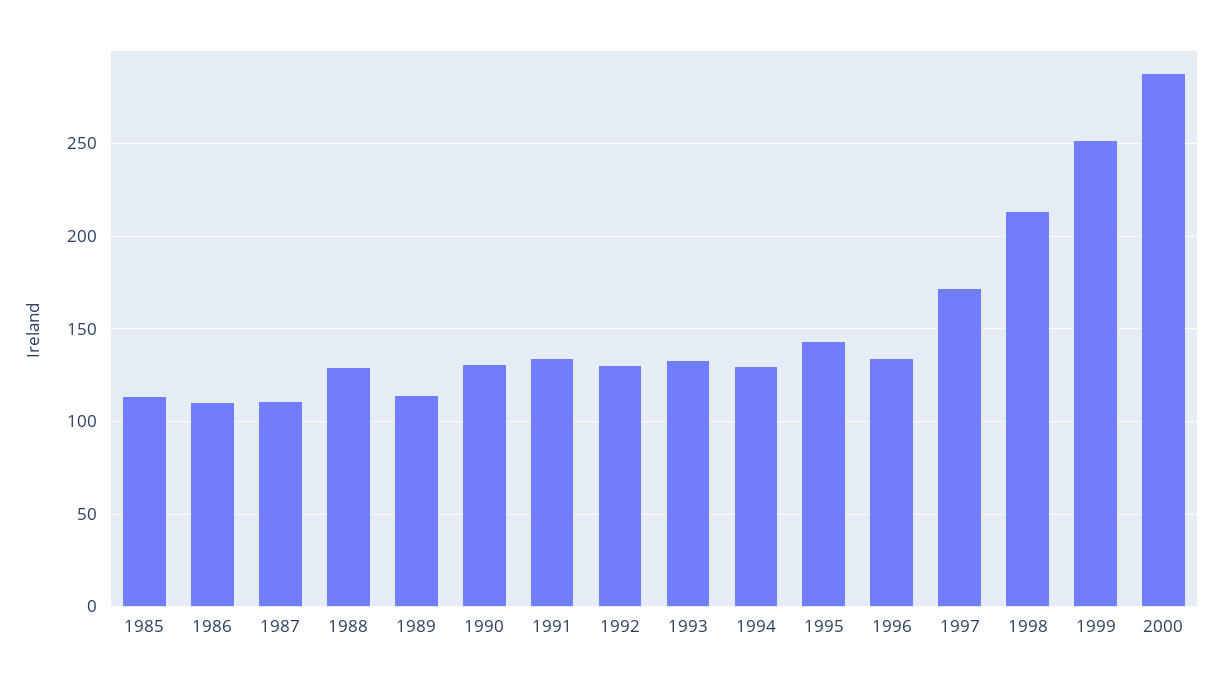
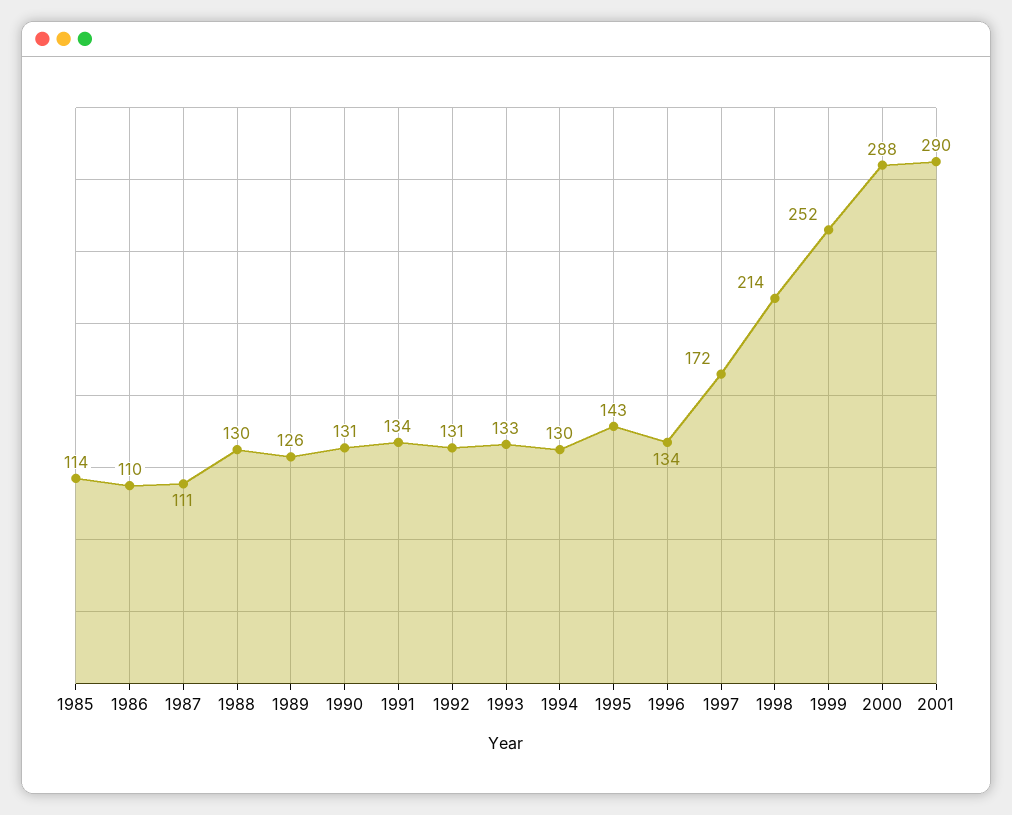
1989: 115 -> 126
2001: none -> 290

